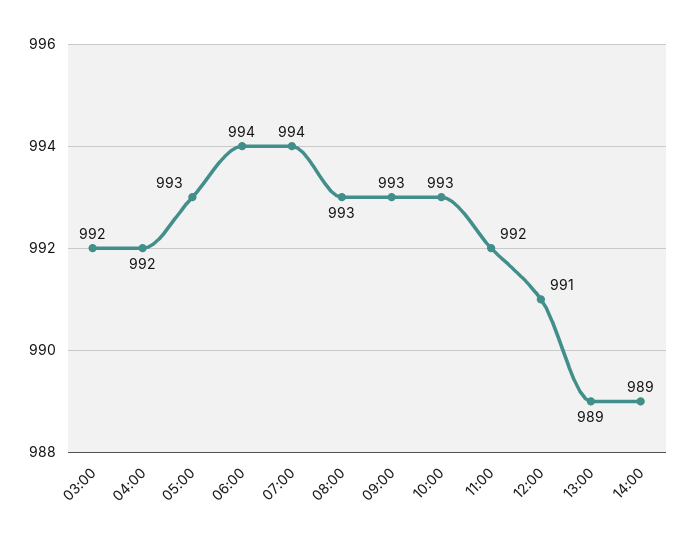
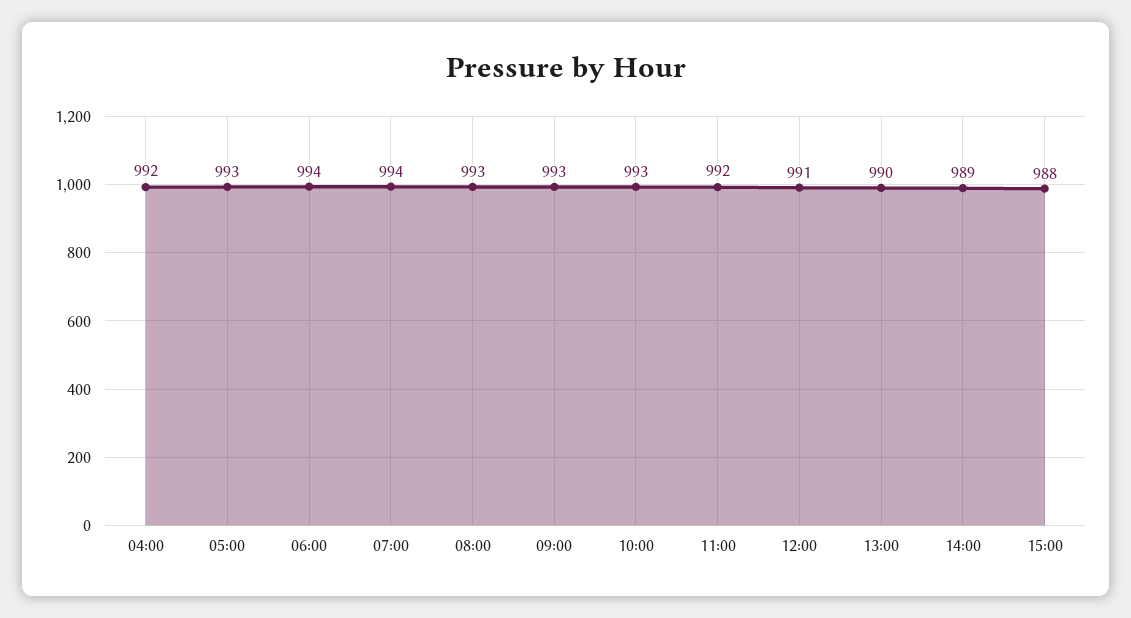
03:00: 992 -> none
13:00: 989 -> 990
15:00: none -> 988

